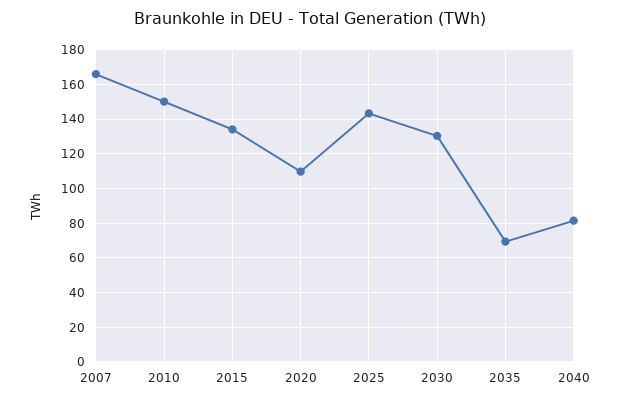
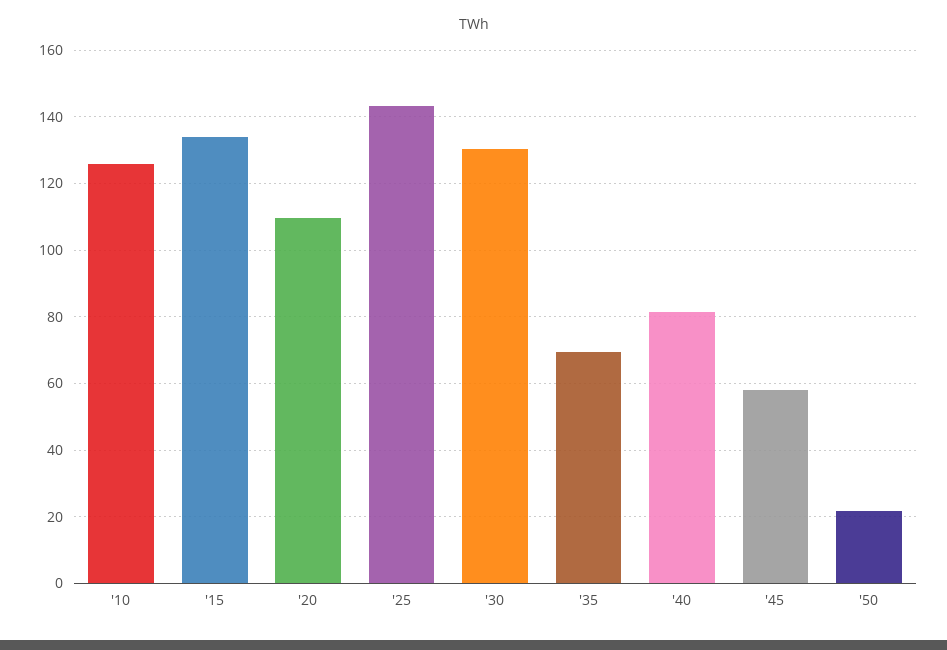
2007: 165 -> none
2010: 150 -> 126
'45: none -> 58
'50: none -> 22

